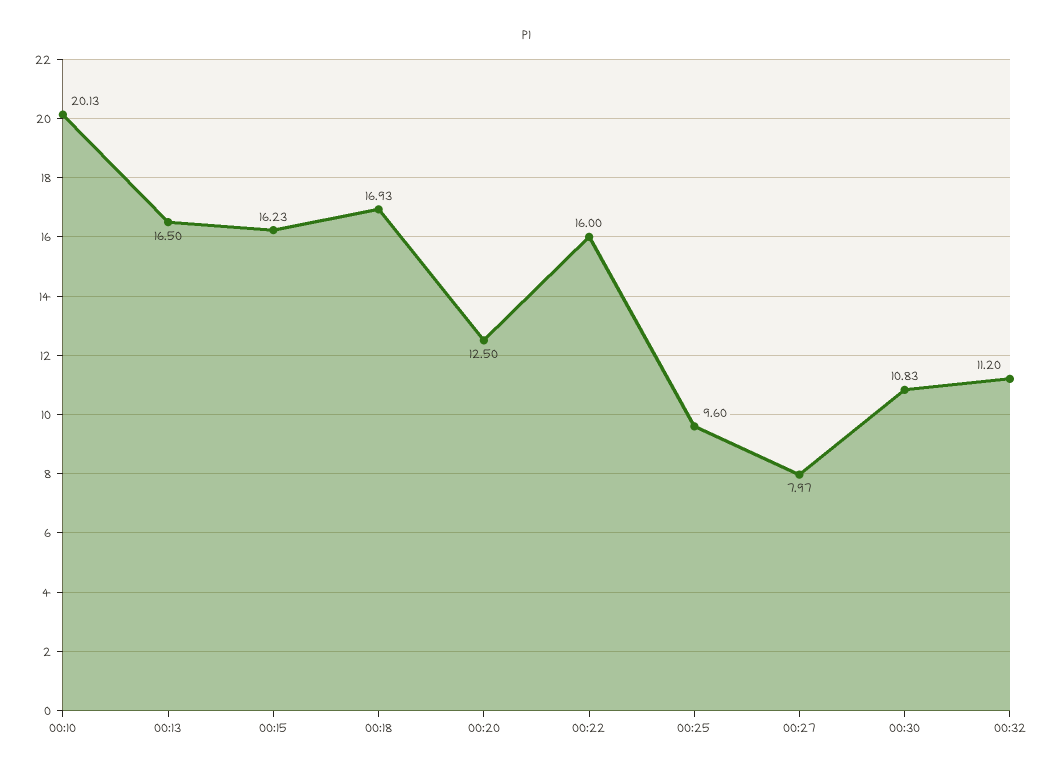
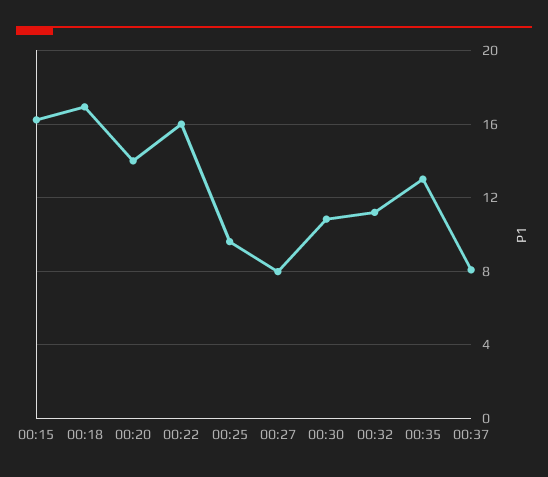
00:10: 20.13 -> none
00:13: 16.5 -> none
00:20: 12.5 -> 14
00:35: none -> 13
00:37: none -> 8

